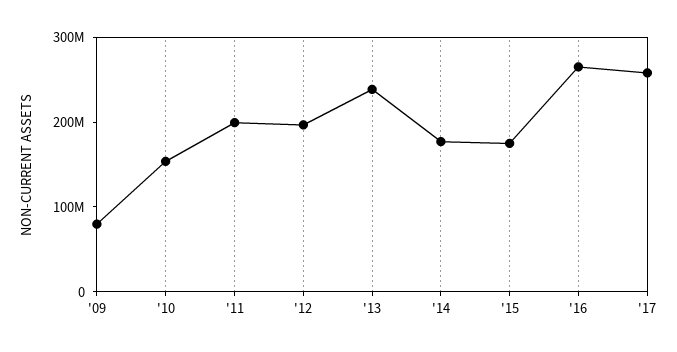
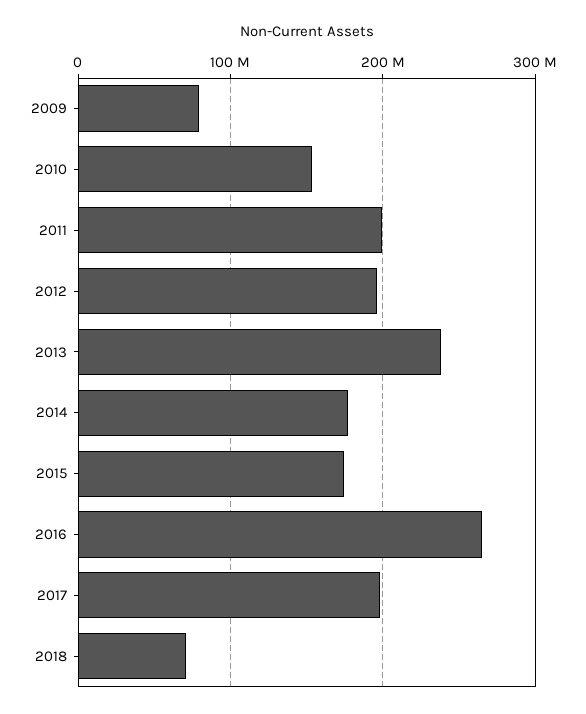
'17: 260000000 -> 200000000
2018: none -> 70000000

